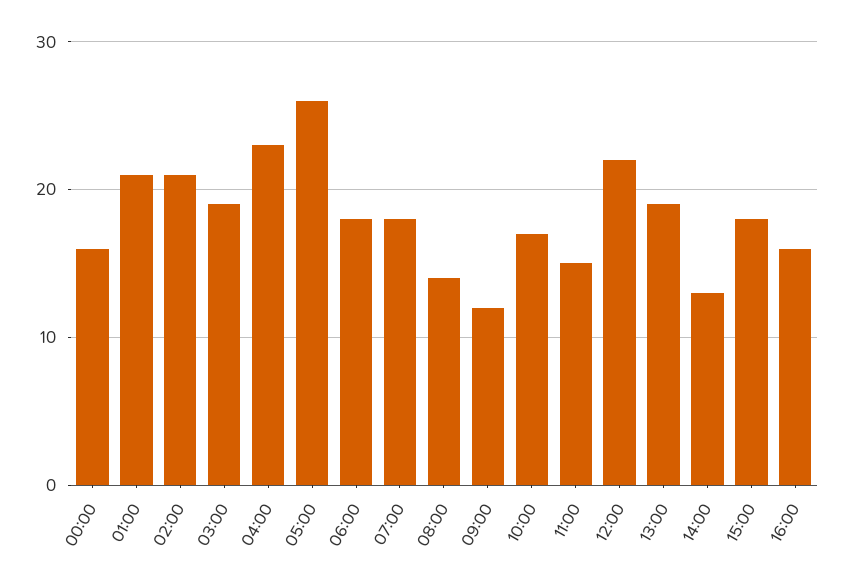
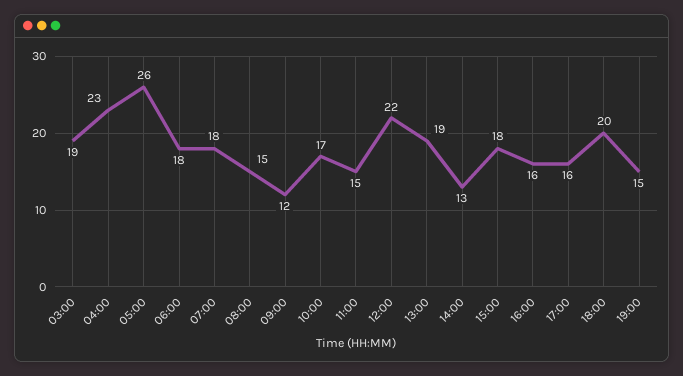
00:00: 16 -> none
01:00: 21 -> none
02:00: 21 -> none
08:00: 14 -> 15
17:00: none -> 16
18:00: none -> 20
19:00: none -> 15

